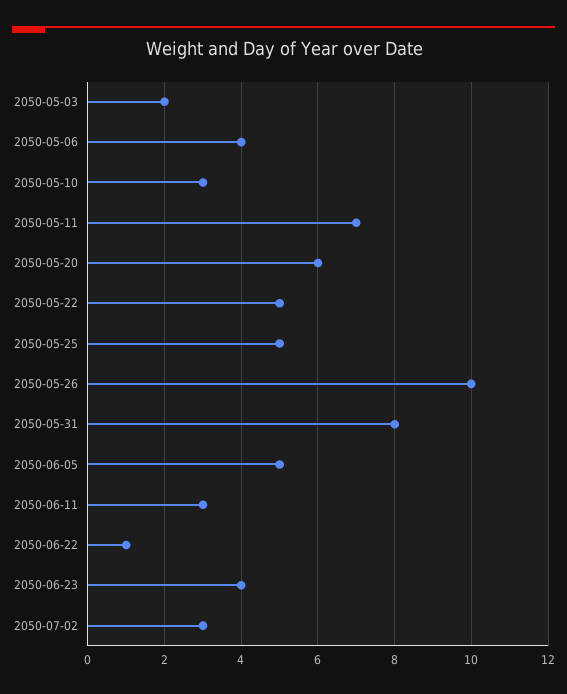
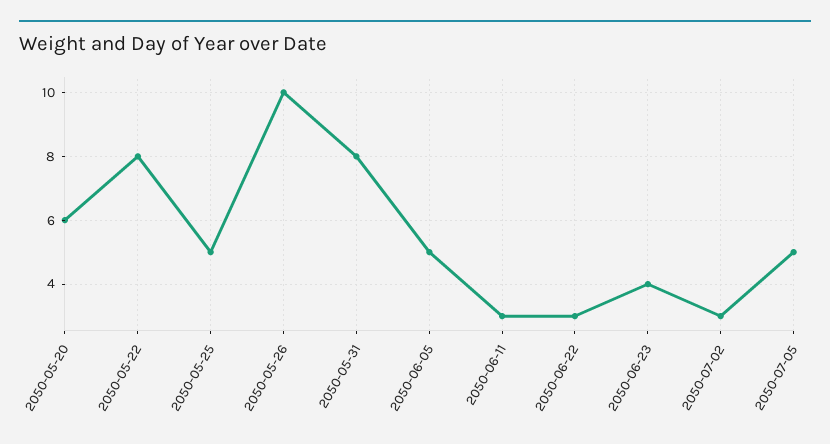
2050-05-03: 2 -> none
2050-05-06: 4 -> none
2050-05-10: 3 -> none
2050-05-11: 7 -> none
2050-05-22: 5 -> 8
2050-06-22: 1 -> 3
2050-07-05: none -> 5

